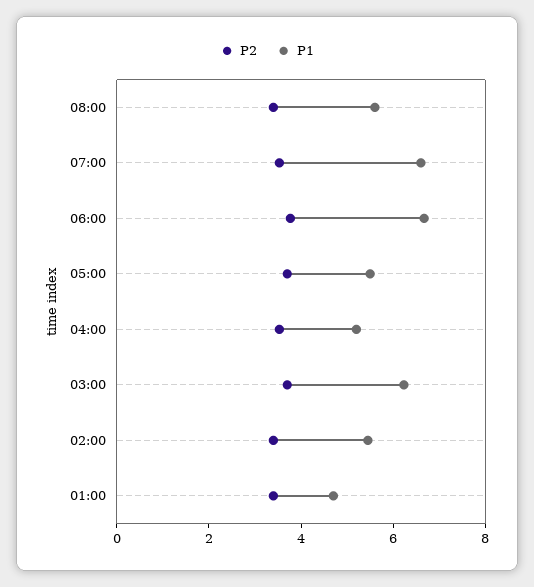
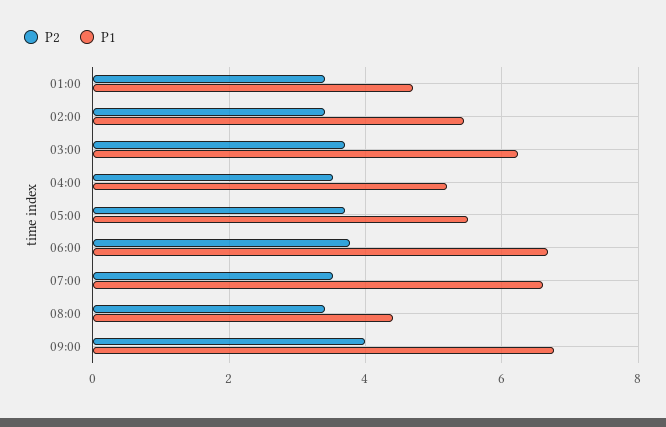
P1, 08:00: 5.5 -> 4.4
P2, 09:00: none -> 4
P1, 09:00: none -> 6.8

